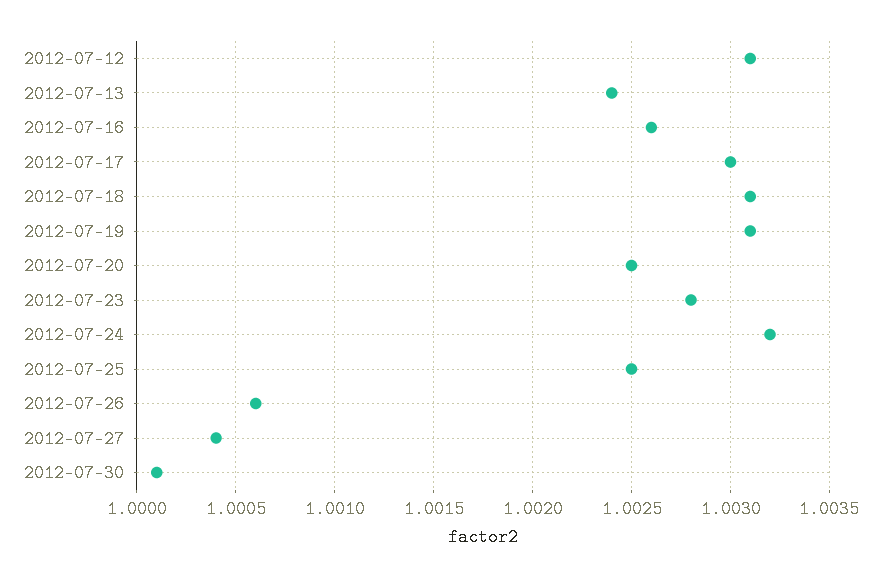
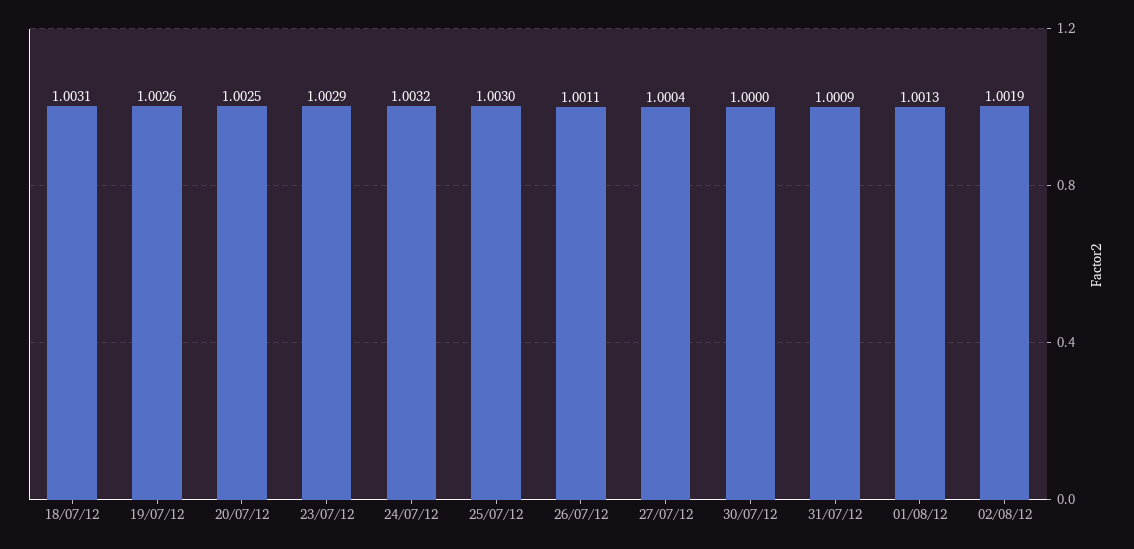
2012-07-12: 1.0031 -> none
2012-07-13: 1.0024 -> none
2012-07-16: 1.0026 -> none
2012-07-17: 1.003 -> none
2012-07-19: 1.0031 -> 1.0026
2012-07-23: 1.0028 -> 1.0029
2012-07-25: 1.0025 -> 1.003
2012-07-26: 1.0006 -> 1.0011
2012-07-30: 1.0001 -> 1
31/07/12: none -> 1.0009
01/08/12: none -> 1.0013
02/08/12: none -> 1.0019

